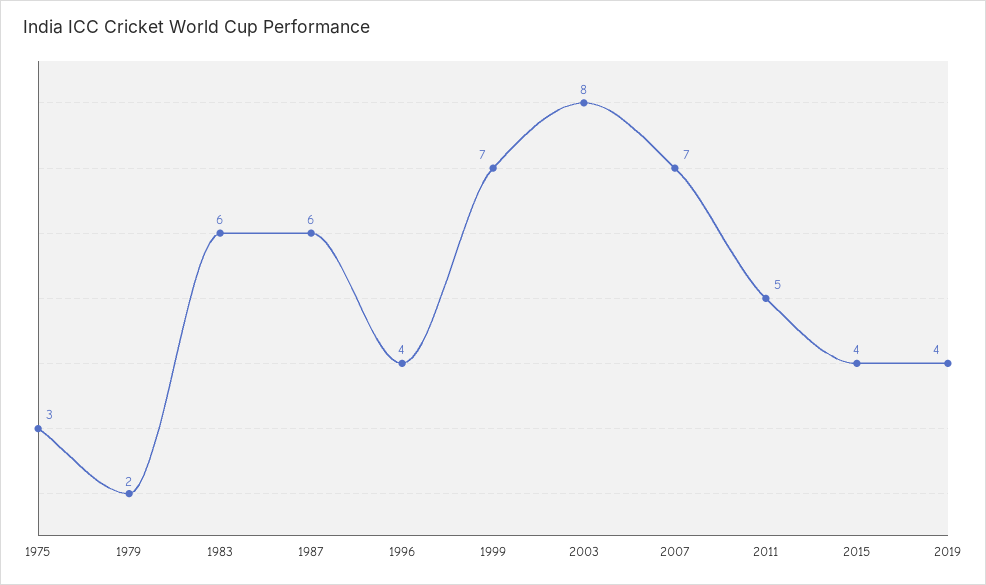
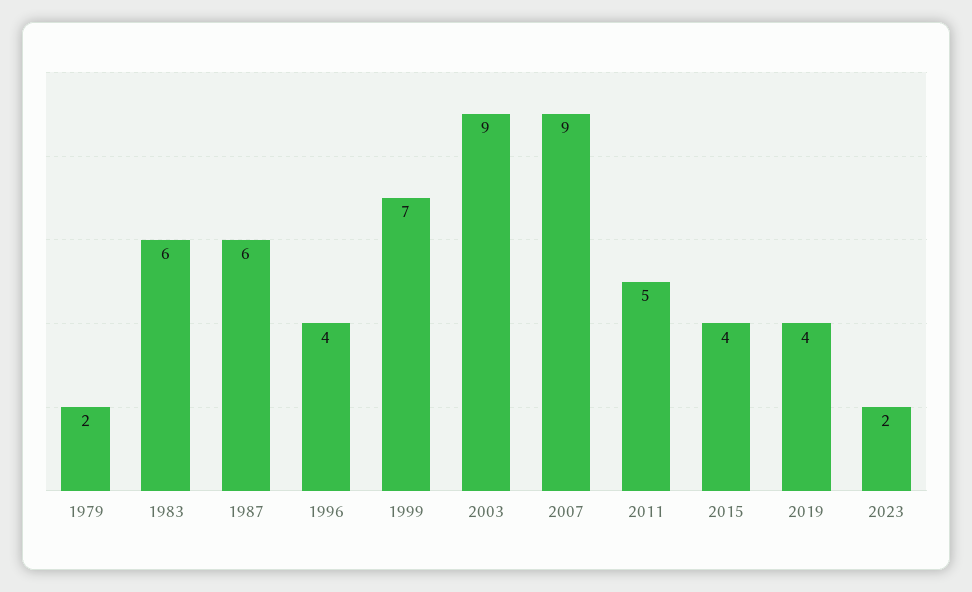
1975: 3 -> none
2003: 8 -> 9
2007: 7 -> 9
2023: none -> 2

